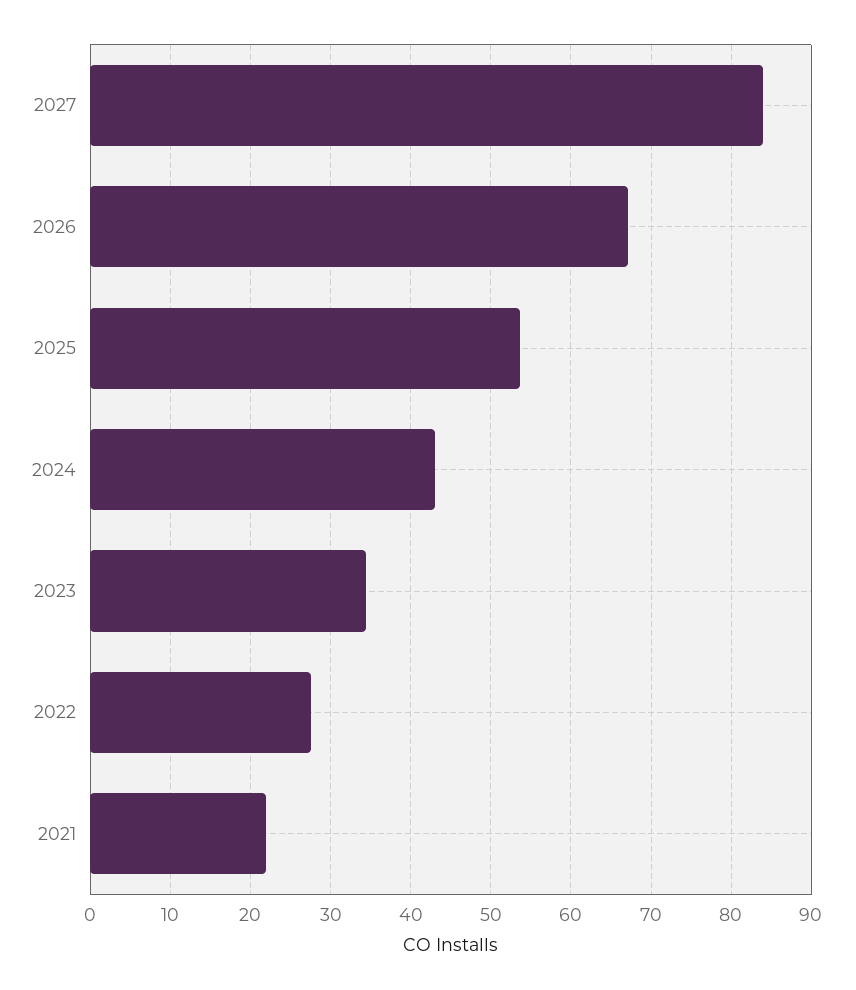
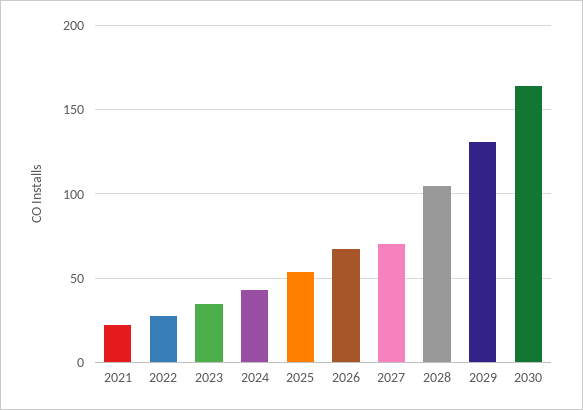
2027: 84 -> 70
2028: none -> 105
2029: none -> 130
2030: none -> 165

